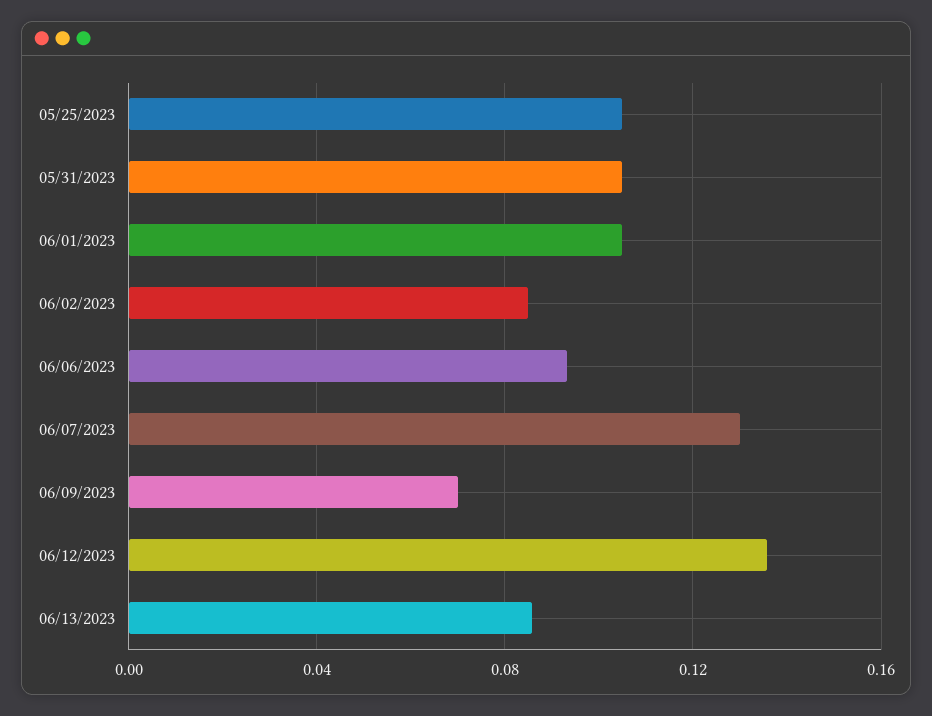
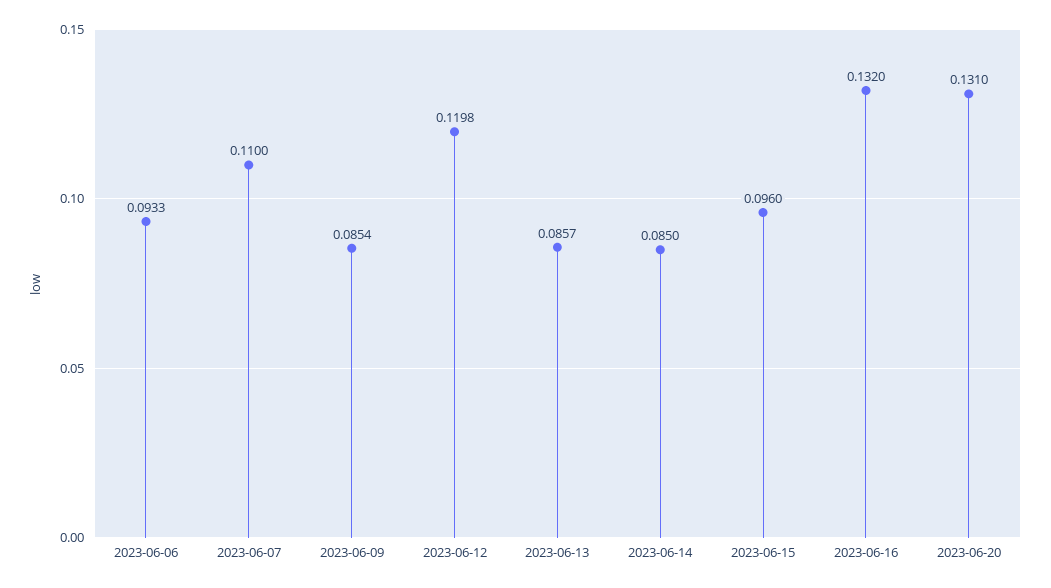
05/25/2023: 0.105 -> none
05/31/2023: 0.105 -> none
06/01/2023: 0.105 -> none
06/02/2023: 0.085 -> none
06/07/2023: 0.13 -> 0.11
06/09/2023: 0.07 -> 0.0854
06/12/2023: 0.135 -> 0.1198
2023-06-14: none -> 0.085
2023-06-15: none -> 0.096
2023-06-16: none -> 0.132
2023-06-20: none -> 0.131

